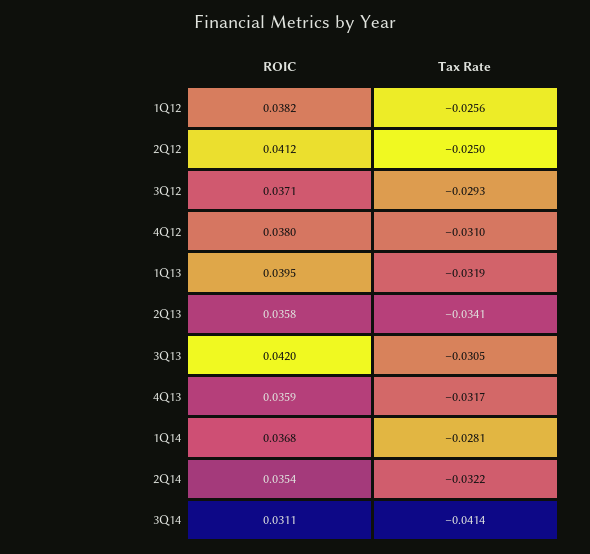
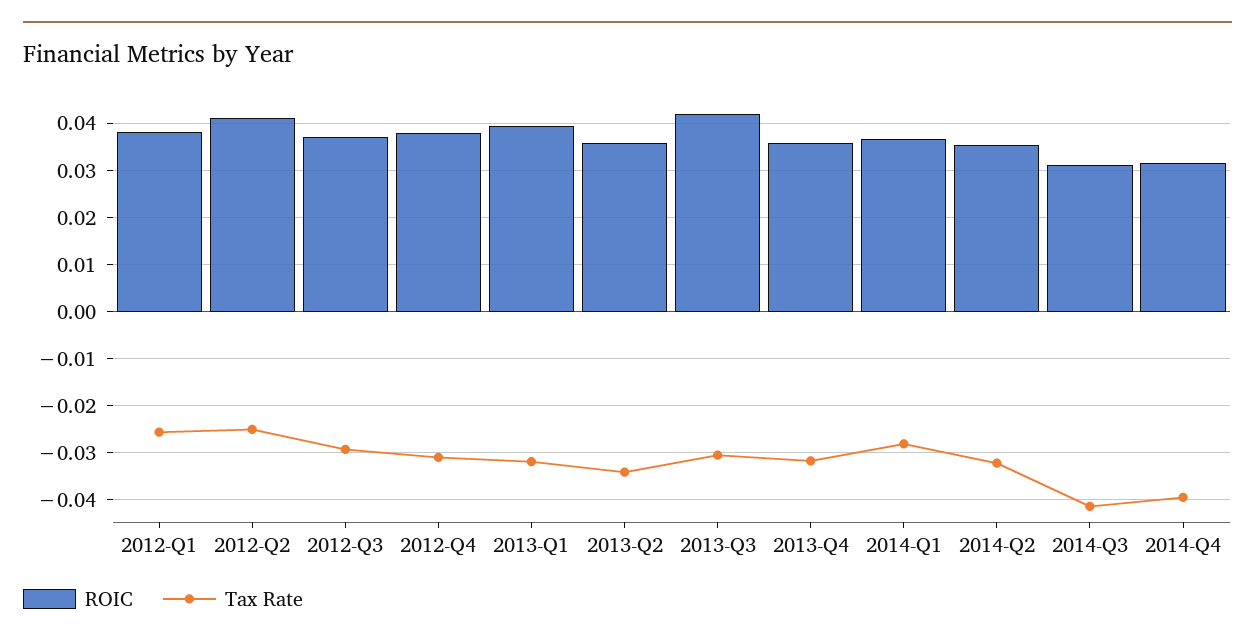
ROIC, 2014-Q4: none -> 0.032
Tax Rate, 2014-Q4: none -> -0.04

